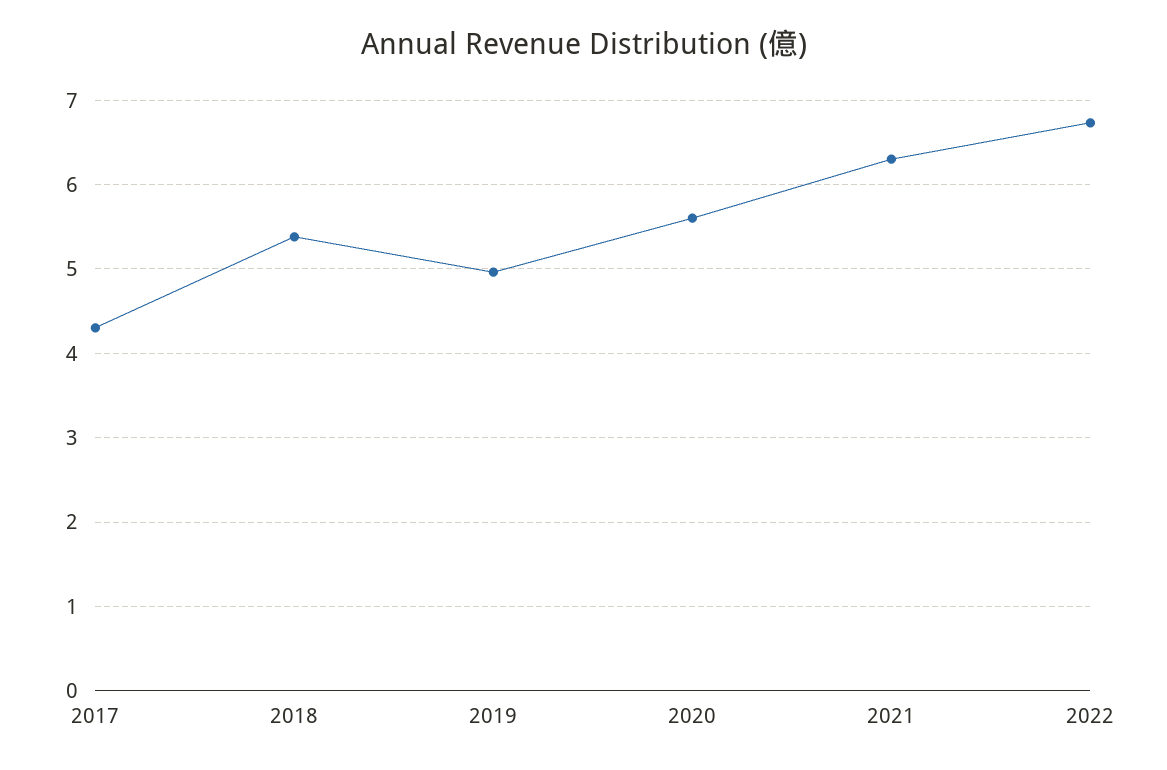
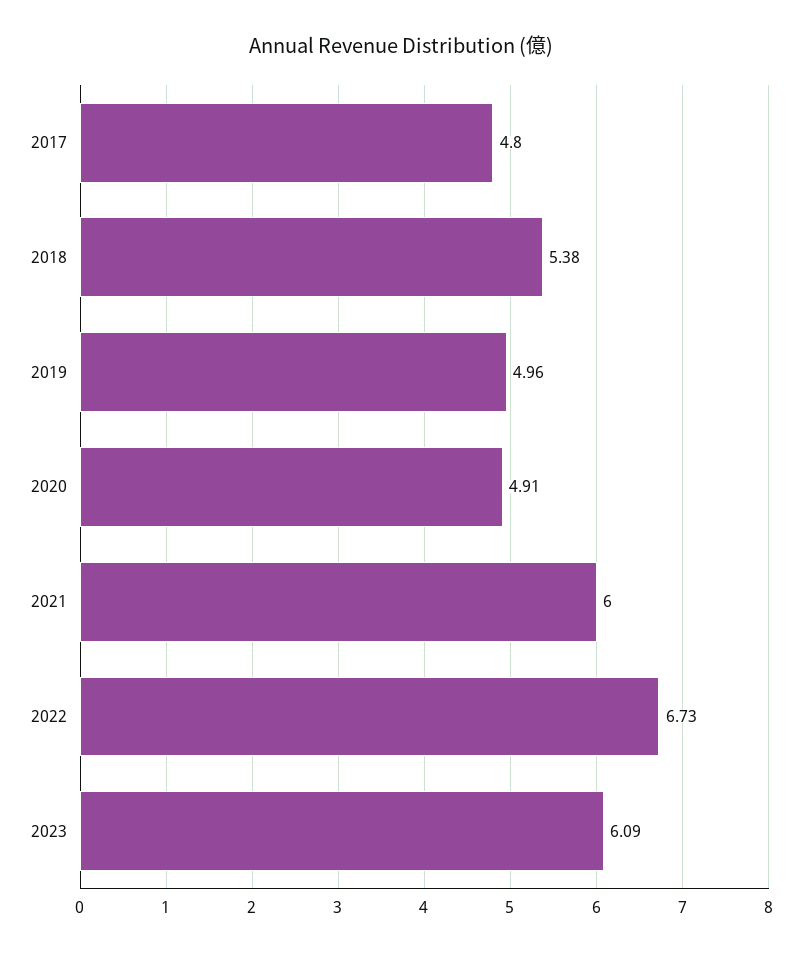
2017: 4.3 -> 4.8
2020: 5.6 -> 4.91
2021: 6.3 -> 6
2023: none -> 6.09

